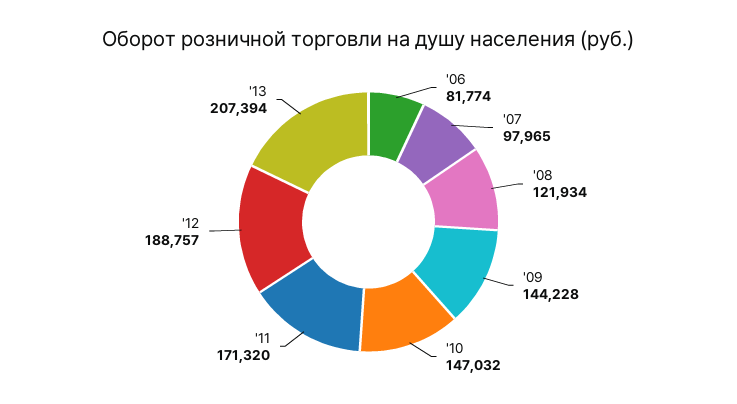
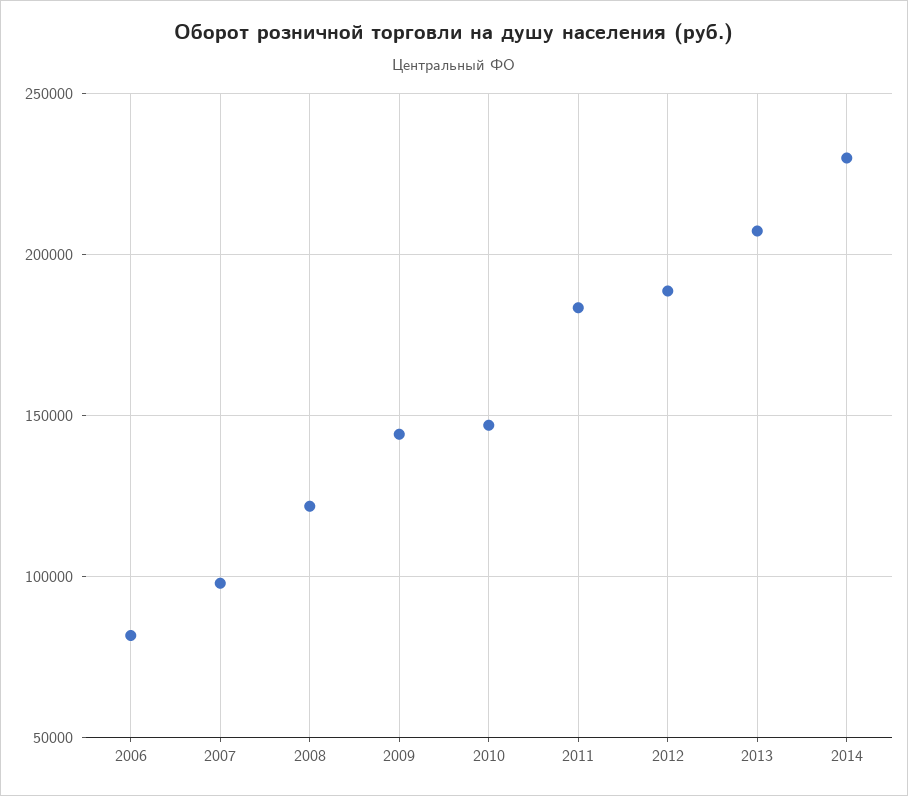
'11: 171320 -> 185000
2014: none -> 230000

